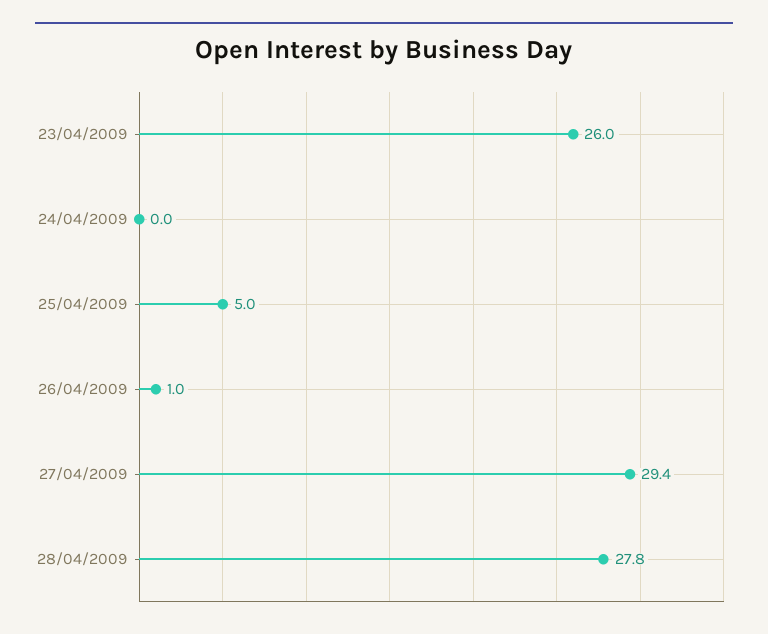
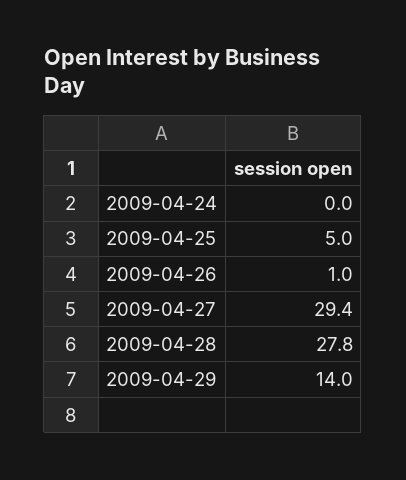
23/04/2009: 26 -> none
2009-04-29: none -> 14

